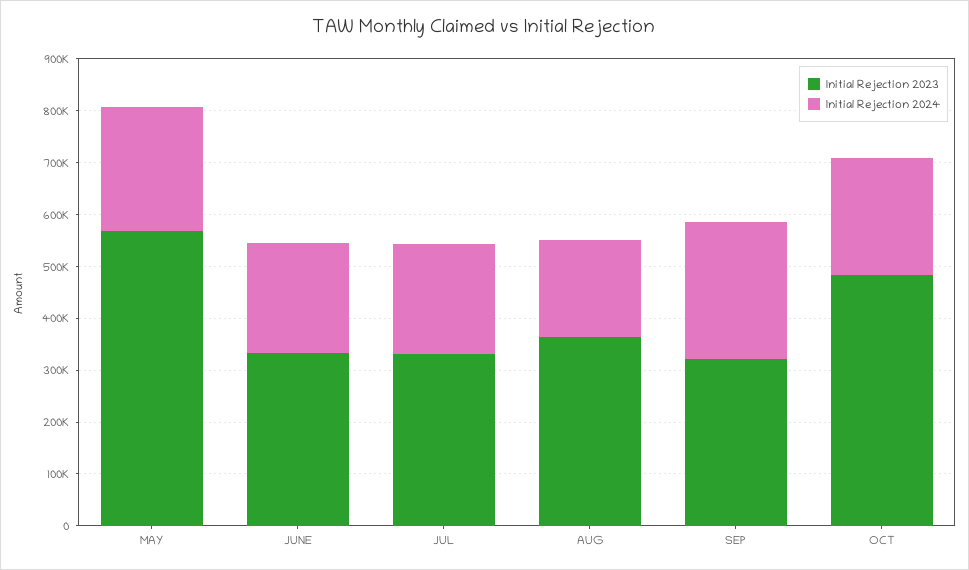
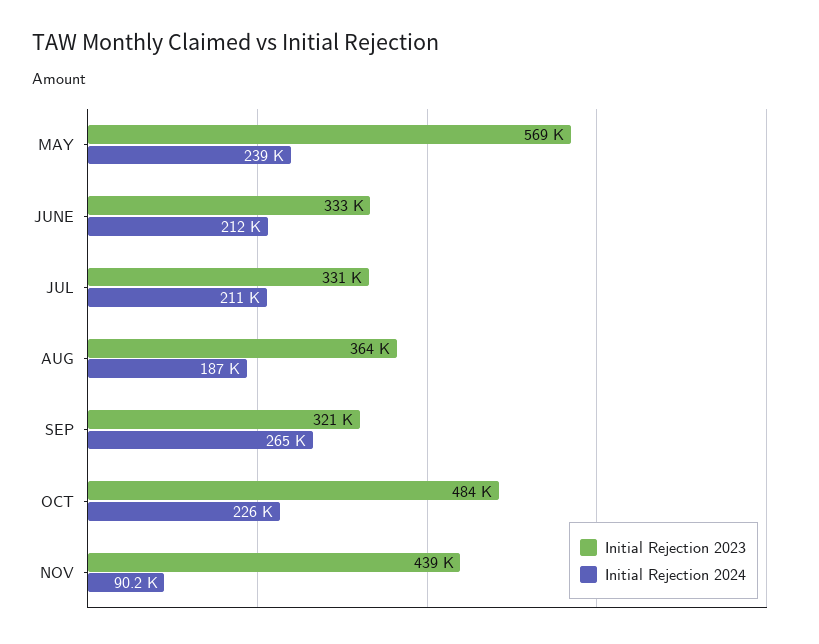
Initial Rejection 2023, NOV: none -> 439000
Initial Rejection 2024, NOV: none -> 90200

